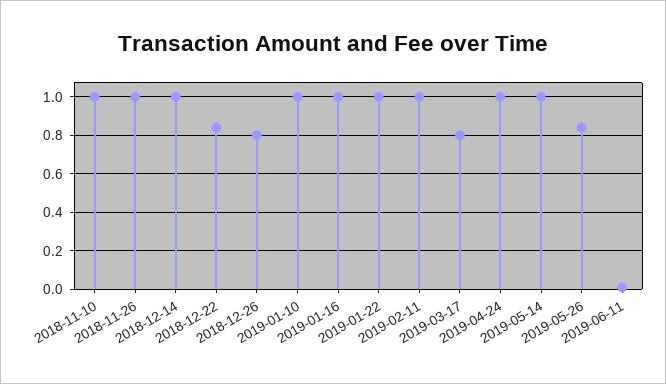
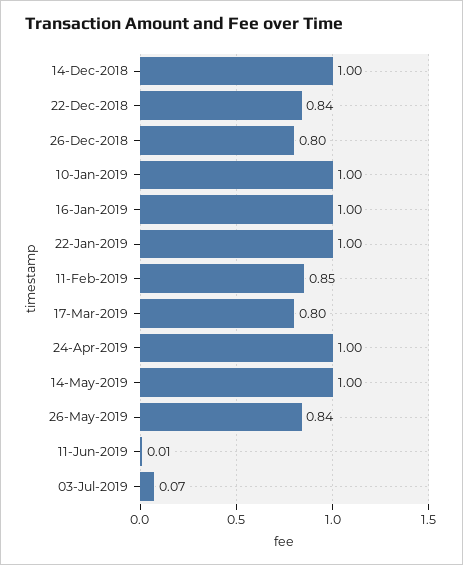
2018-11-10: 1 -> none
2018-11-26: 1 -> none
2019-02-11: 1 -> 0.85
03-Jul-2019: none -> 0.07

